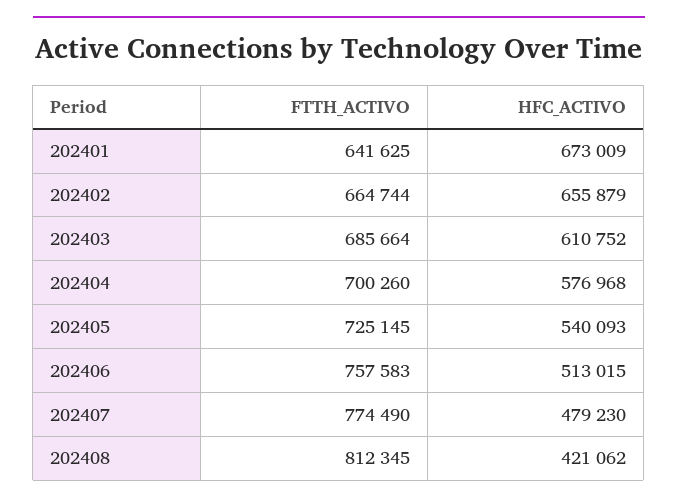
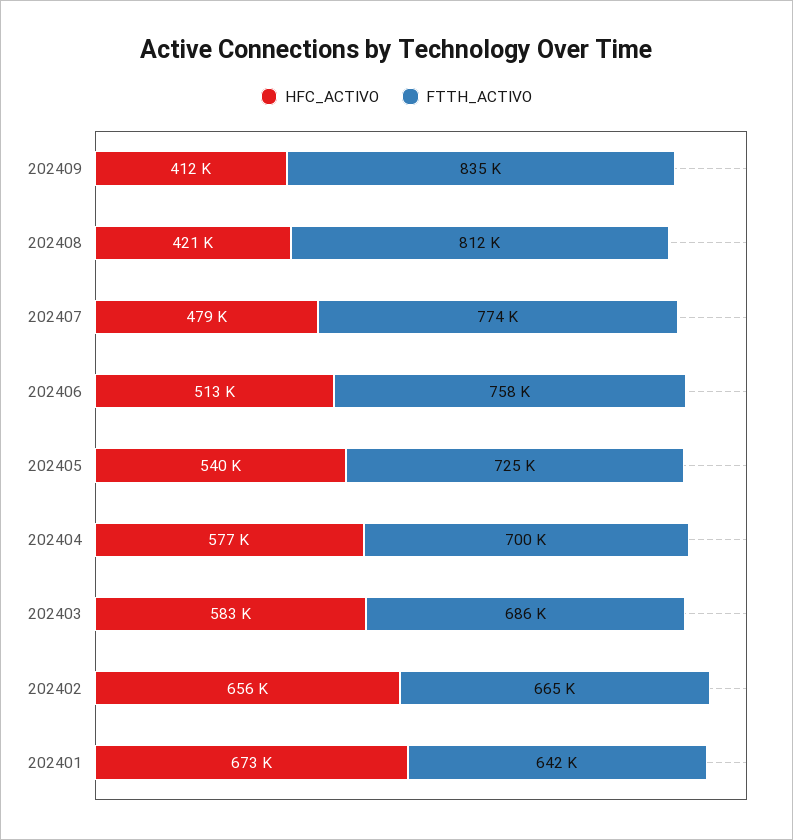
HFC_ACTIVO, 202403: 610752 -> 583000
HFC_ACTIVO, 202409: none -> 412000
FTTH_ACTIVO, 202409: none -> 835000

